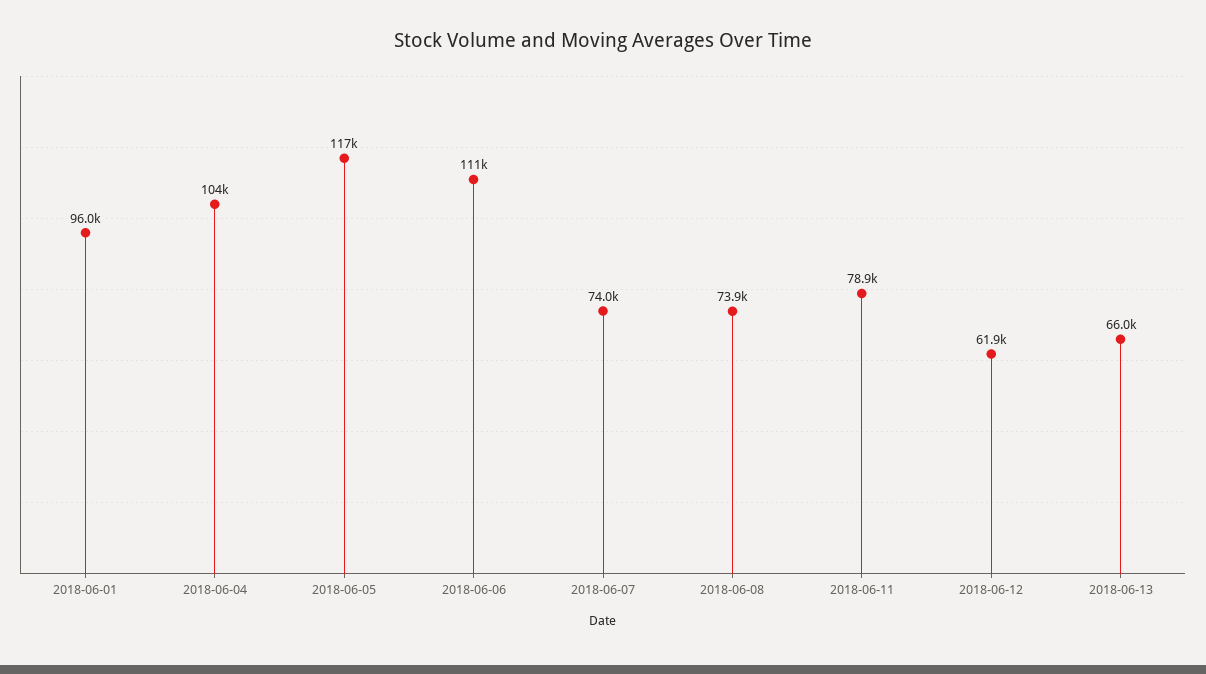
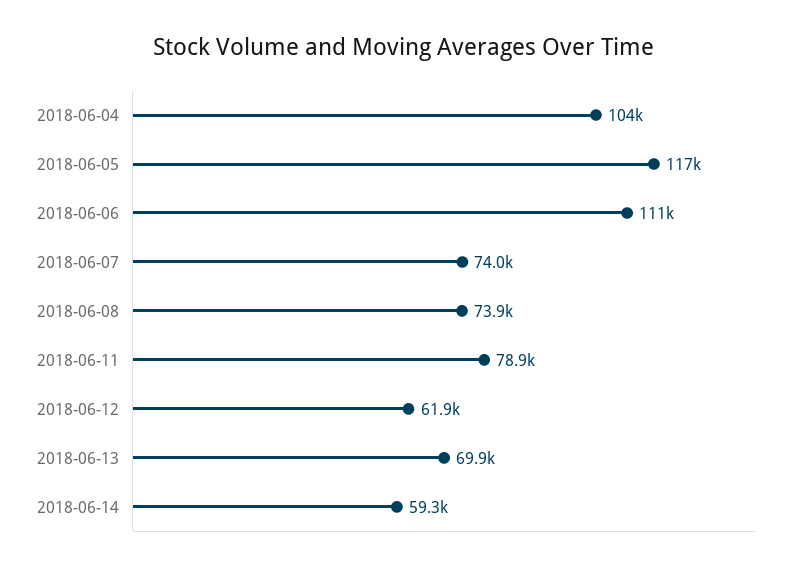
2018-06-01: 96000 -> none
2018-06-13: 66000 -> 69900
2018-06-14: none -> 59300

